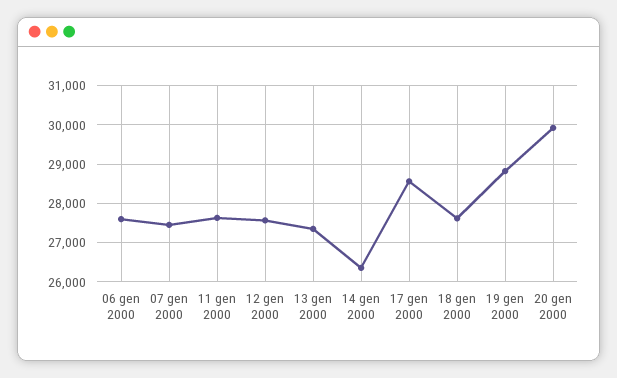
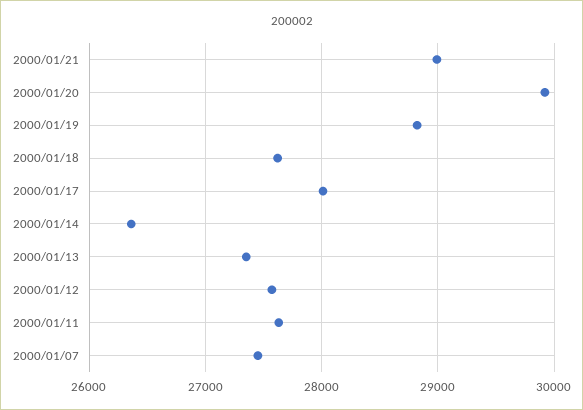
06 gen 2000: 27600 -> none
17 gen 2000: 28600 -> 28000
2000/01/21: none -> 29000

